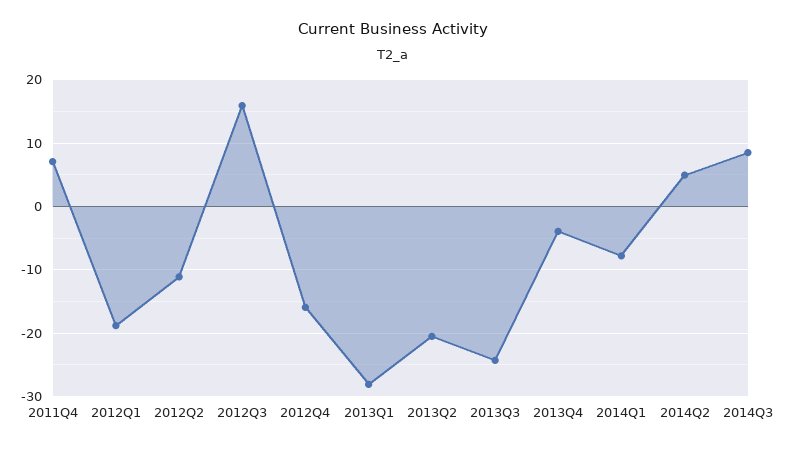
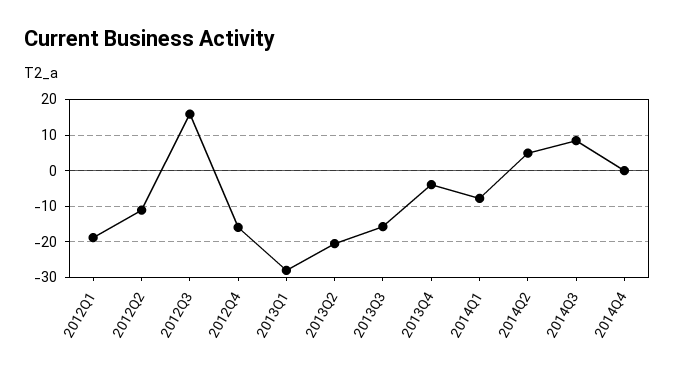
2011Q4: 7 -> none
2013Q3: -24 -> -16
2014Q4: none -> 0

